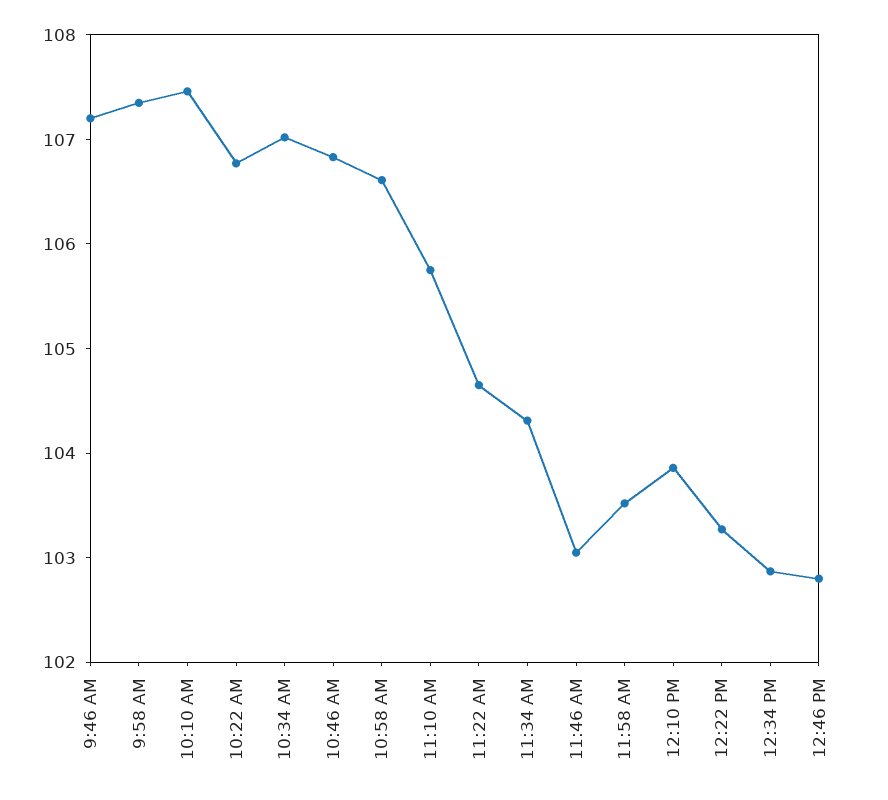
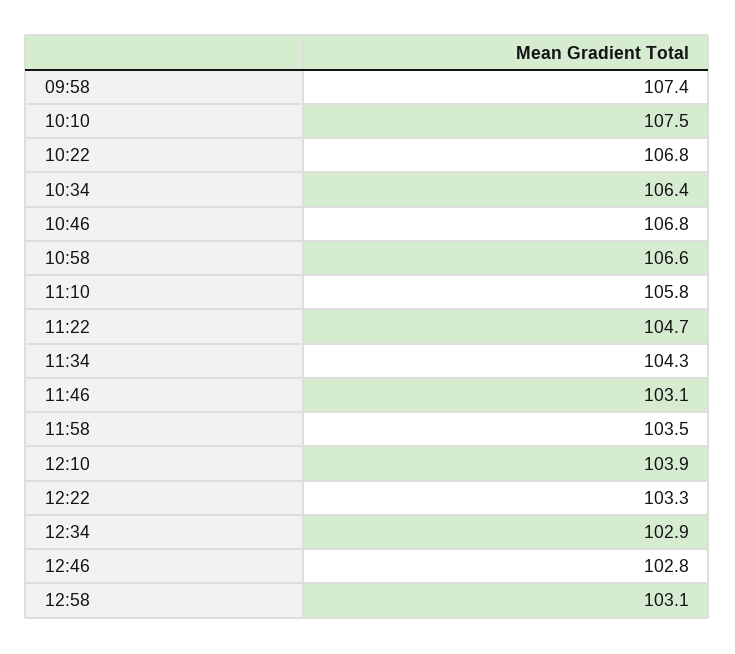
9:46 AM: 107.2 -> none
10:34 AM: 107 -> 106.4
12:58: none -> 103.1

